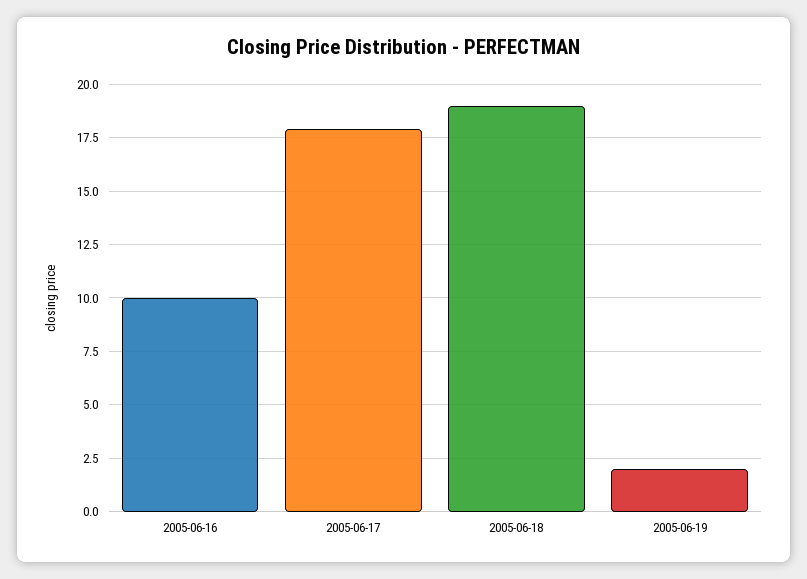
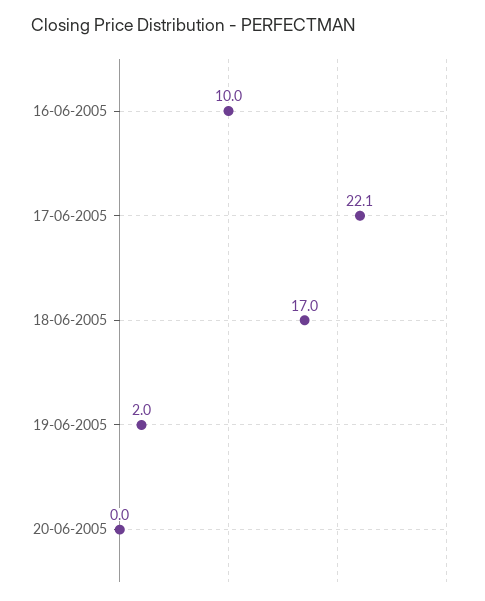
2005-06-17: 18 -> 22.1
2005-06-18: 19 -> 17
20-06-2005: none -> 0

